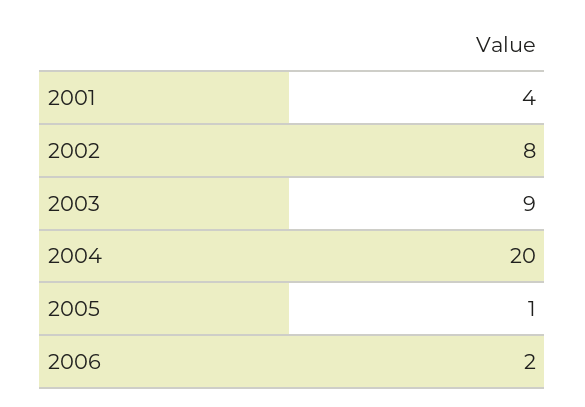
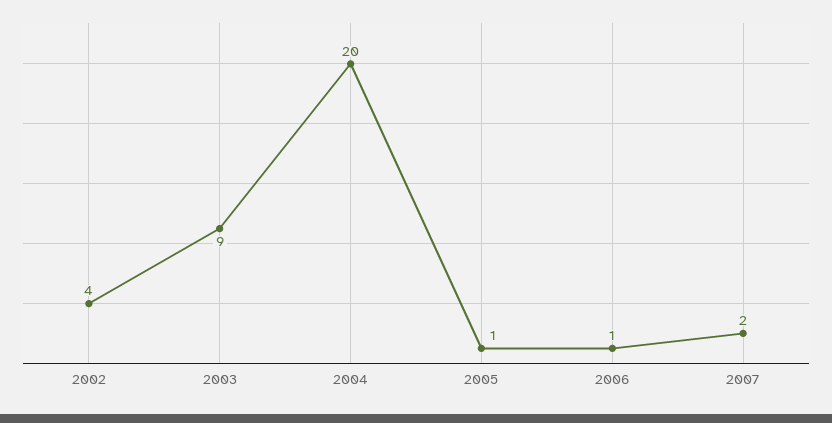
2001: 4 -> none
2002: 8 -> 4
2006: 2 -> 1
2007: none -> 2

